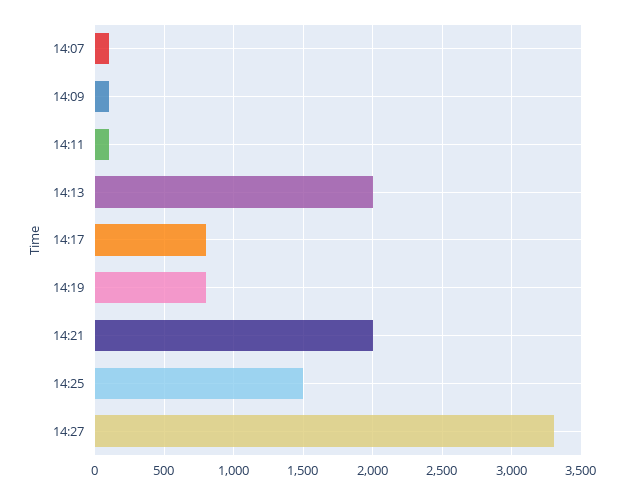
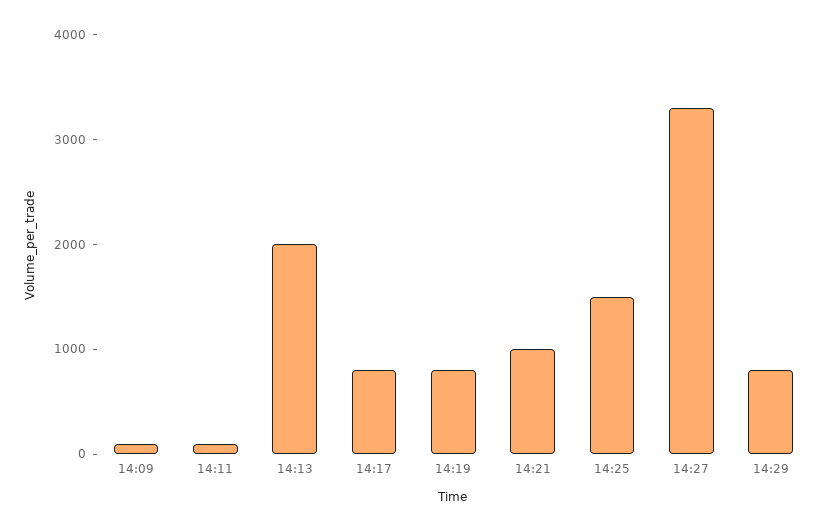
14:07: 100 -> none
14:21: 2000 -> 1000
14:29: none -> 800

